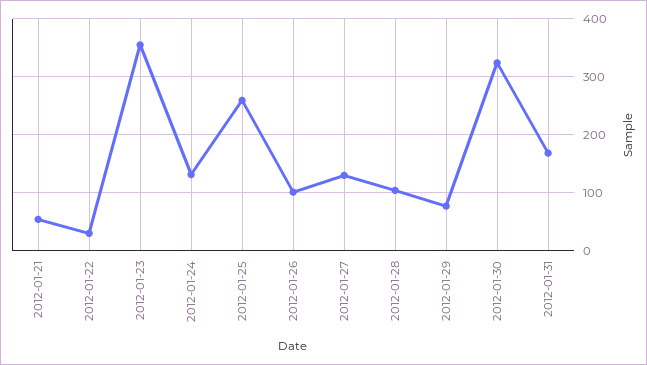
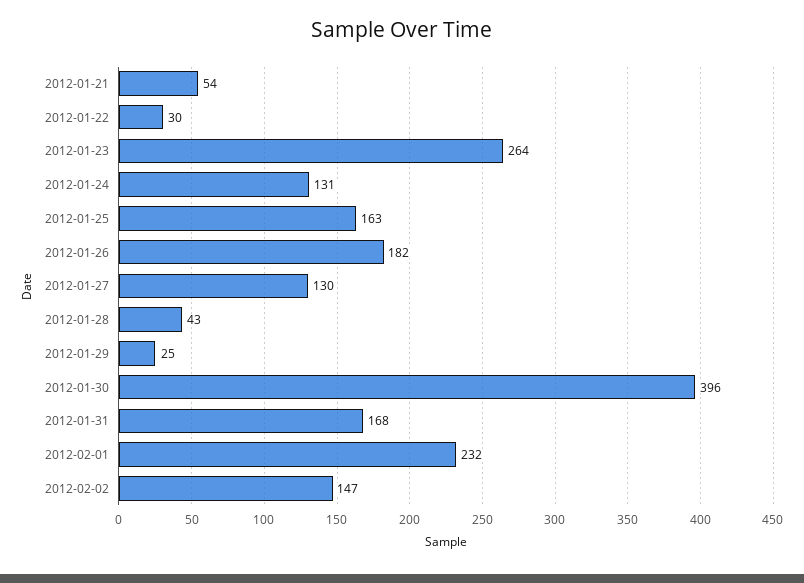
2012-01-23: 360 -> 264
2012-01-25: 260 -> 163
2012-01-26: 100 -> 182
2012-01-28: 100 -> 43
2012-01-29: 80 -> 25
2012-01-30: 320 -> 396
2012-02-01: none -> 232
2012-02-02: none -> 147

